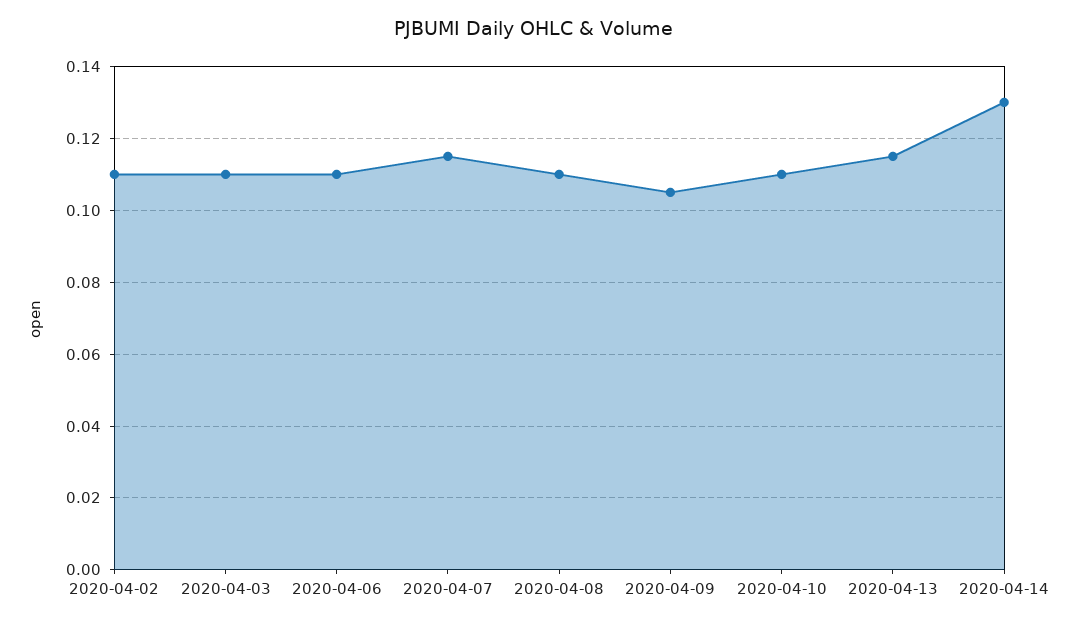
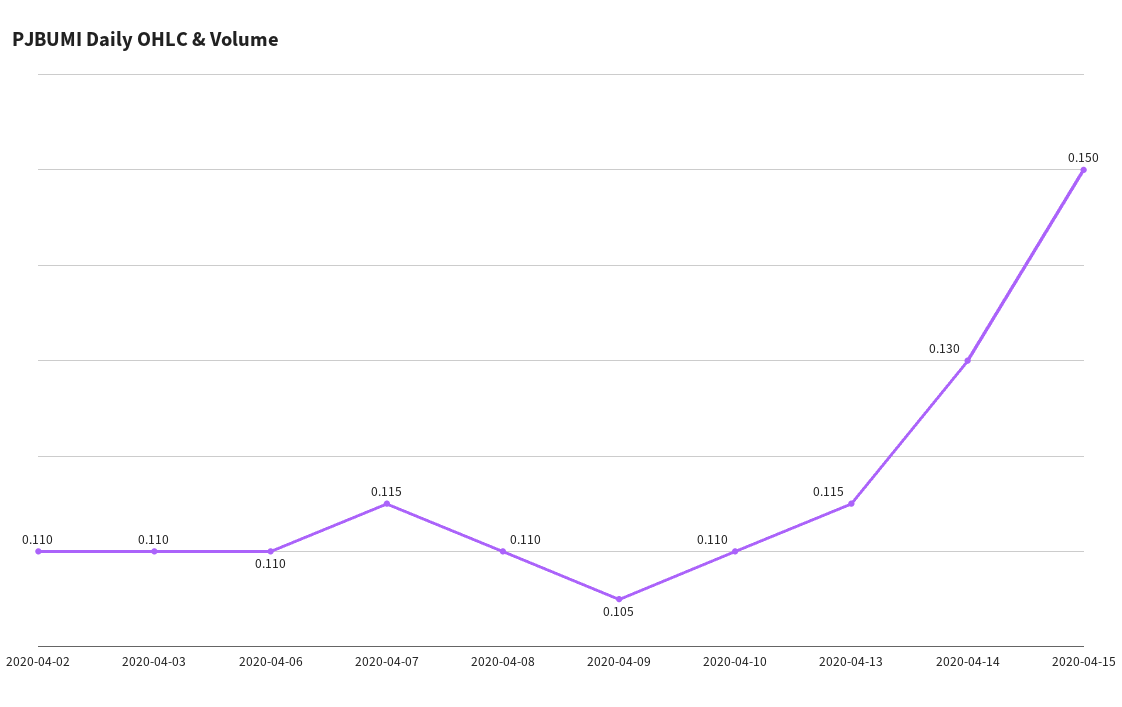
2020-04-15: none -> 0.15

